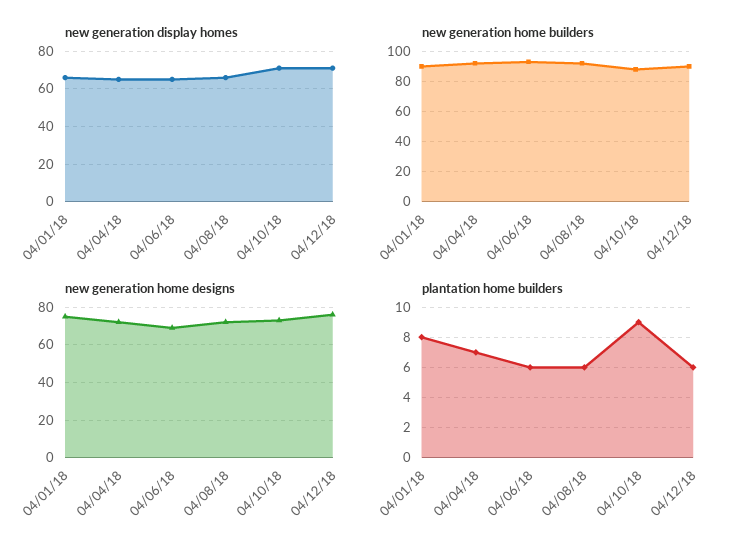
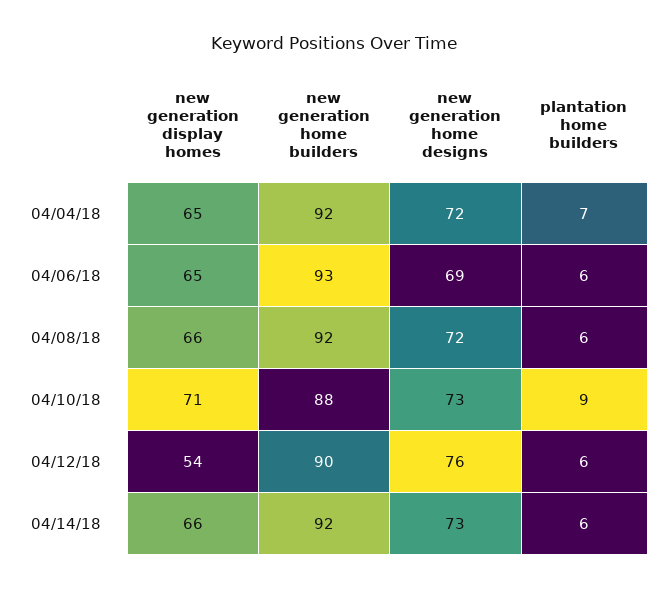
new generation display homes, 04/01/18: 65 -> none
new generation display homes, 04/12/18: 70 -> 54
new generation home builders, 04/01/18: 90 -> none
new generation home designs, 04/01/18: 75 -> none
plantation home builders, 04/01/18: 8 -> none
new generation display homes, 04/14/18: none -> 66
new generation home builders, 04/14/18: none -> 92
new generation home designs, 04/14/18: none -> 73
plantation home builders, 04/14/18: none -> 6

